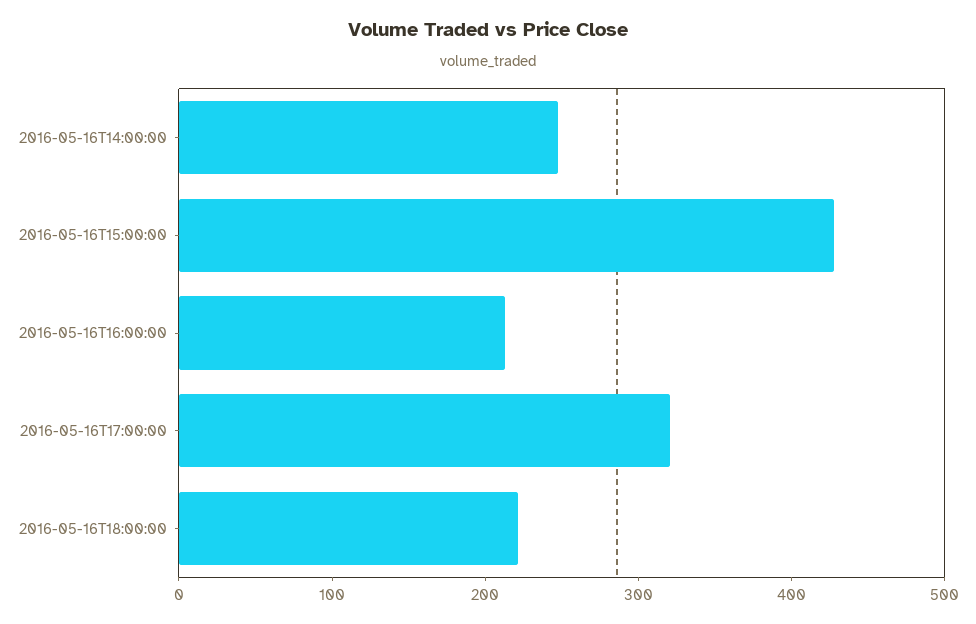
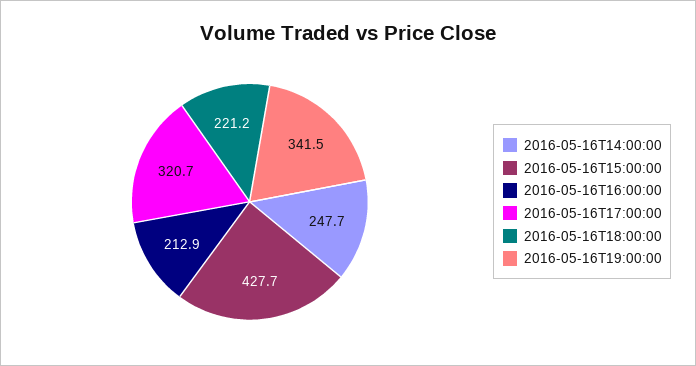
2016-05-16T19:00:00: none -> 341.5

